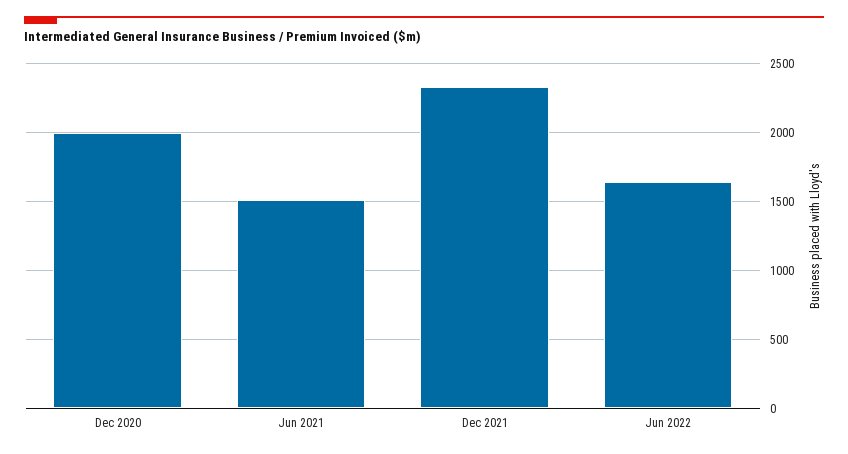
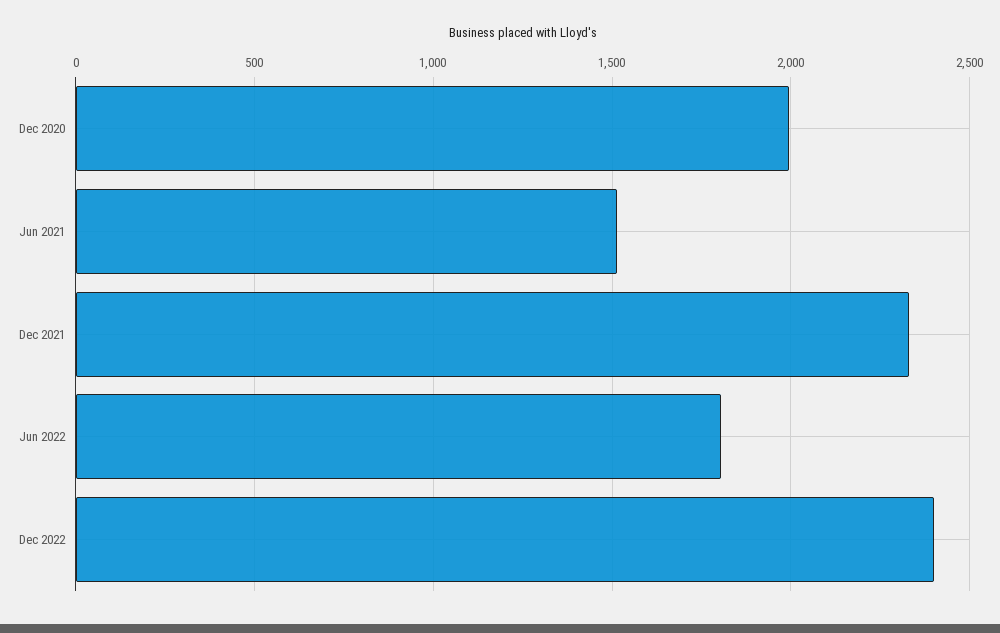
Jun 2022: 1650 -> 1800
Dec 2022: none -> 2400

